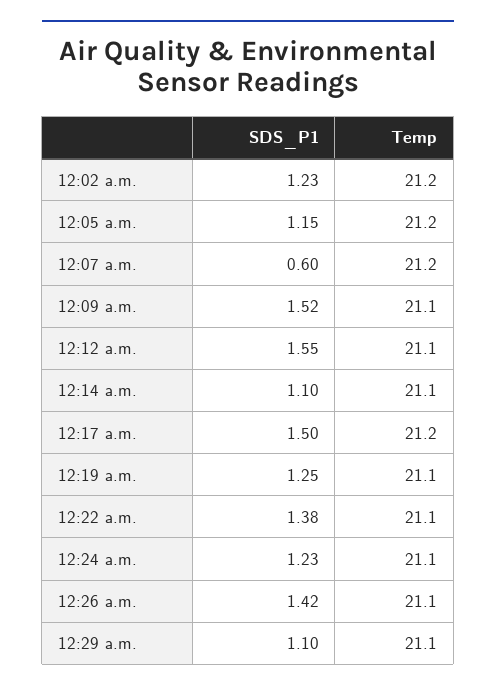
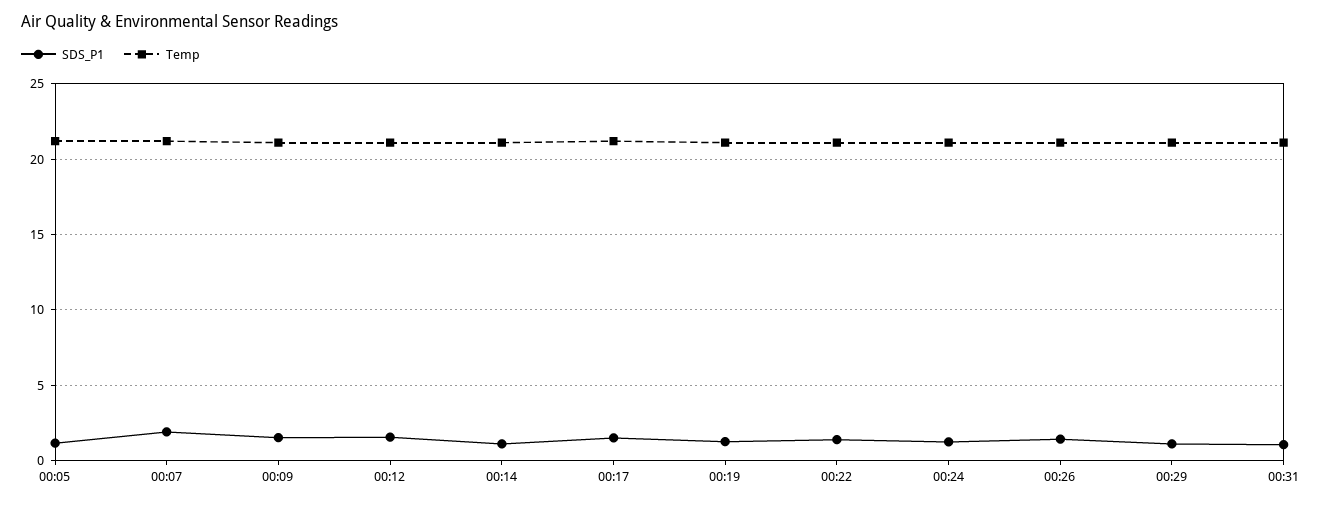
SDS_P1, 12:02 a.m.: 1.23 -> none
Temp, 12:02 a.m.: 21.2 -> none
SDS_P1, 12:07 a.m.: 0.6 -> 2
SDS_P1, 00:31: none -> 1
Temp, 00:31: none -> 21

